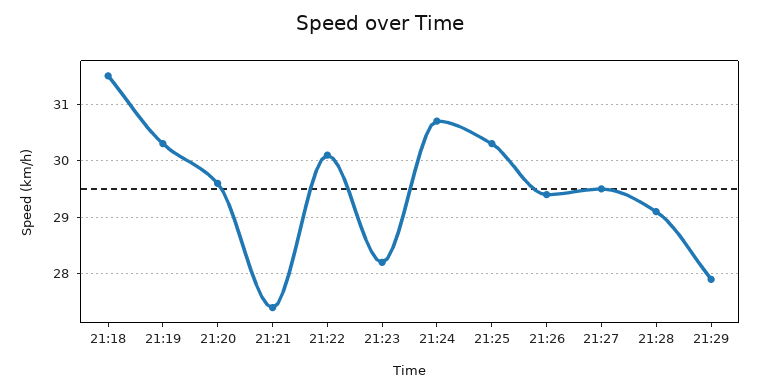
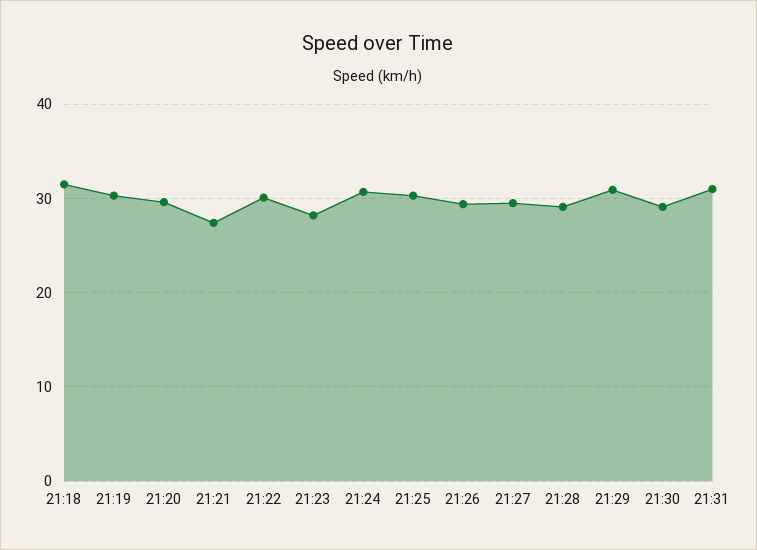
21:29: 28 -> 31
21:30: none -> 29
21:31: none -> 31

